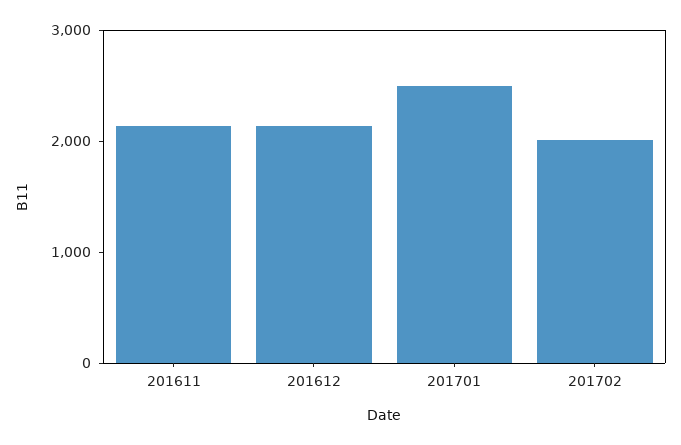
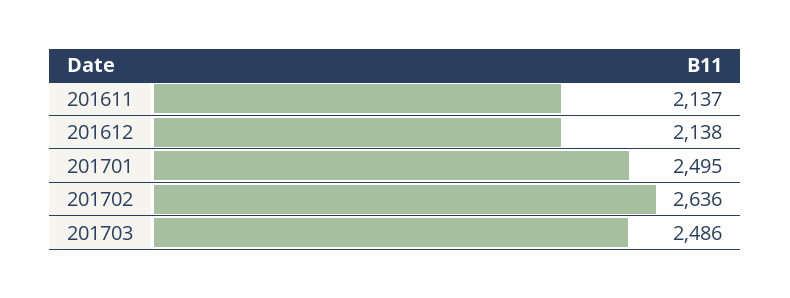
201702: 2000 -> 2636
201703: none -> 2486

